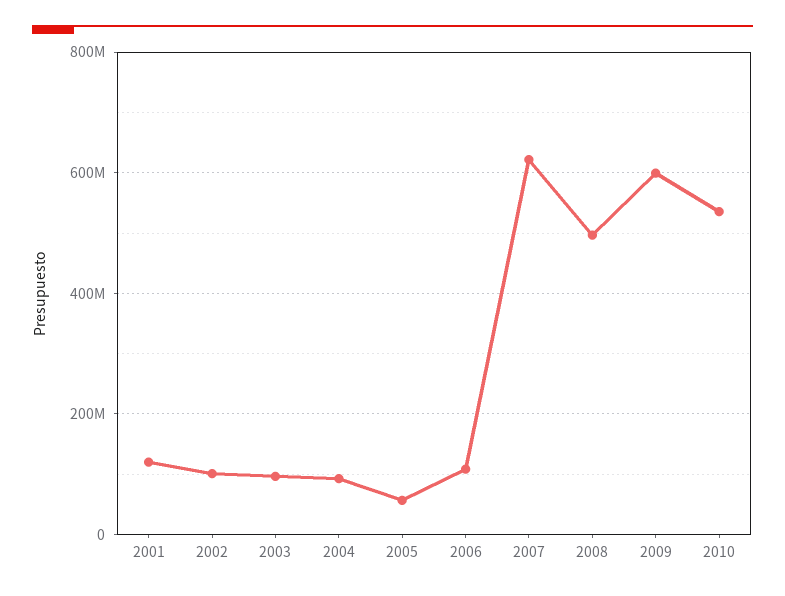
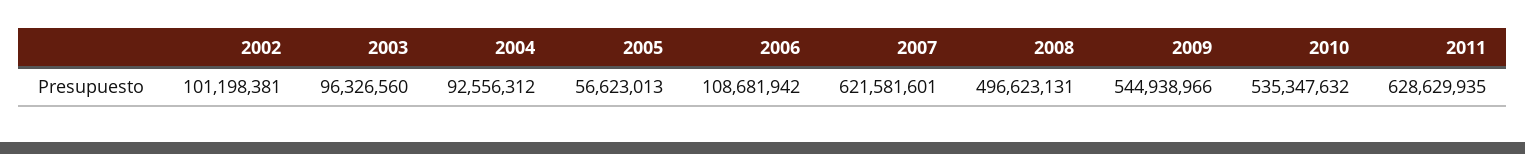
2001: 120000000 -> none
2009: 600000000 -> 544938966
2011: none -> 628629935

